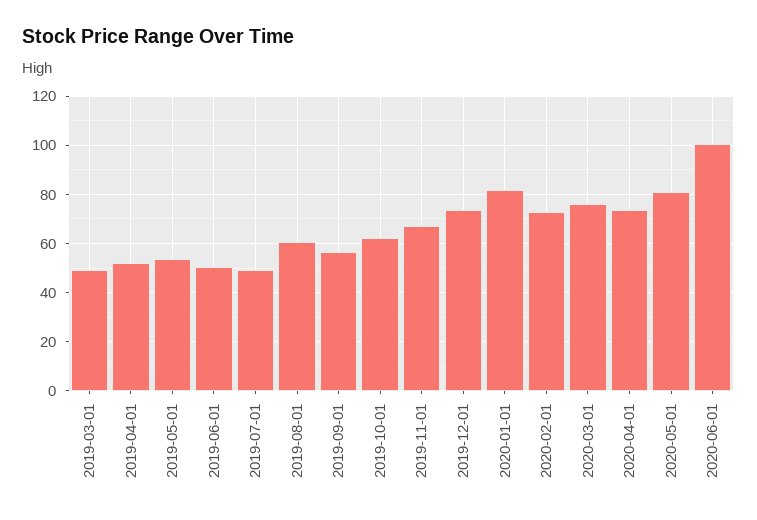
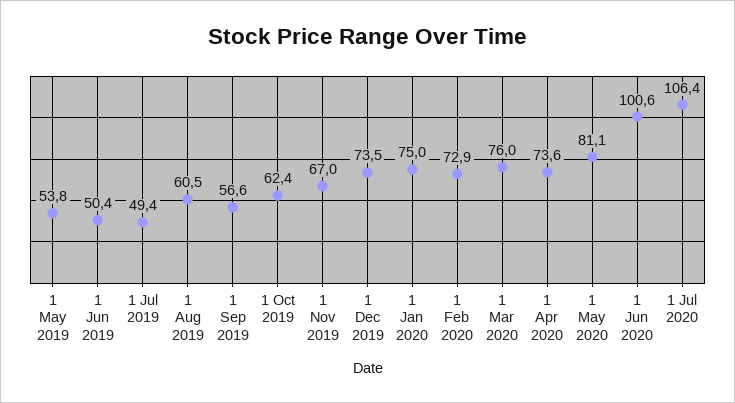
2019-03-01: 50 -> none
2019-04-01: 52.5 -> none
2020-01-01: 82.5 -> 75
1 Jul 2020: none -> 106.4

